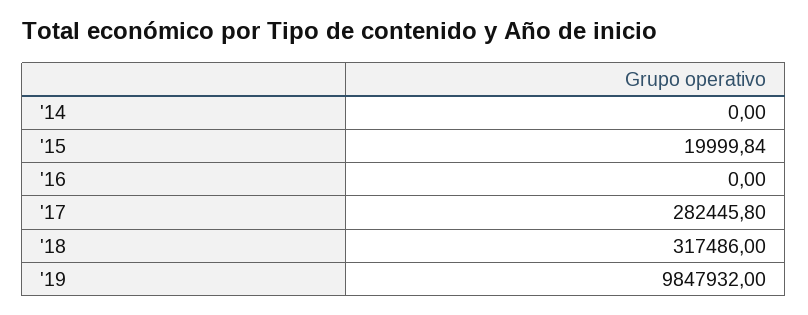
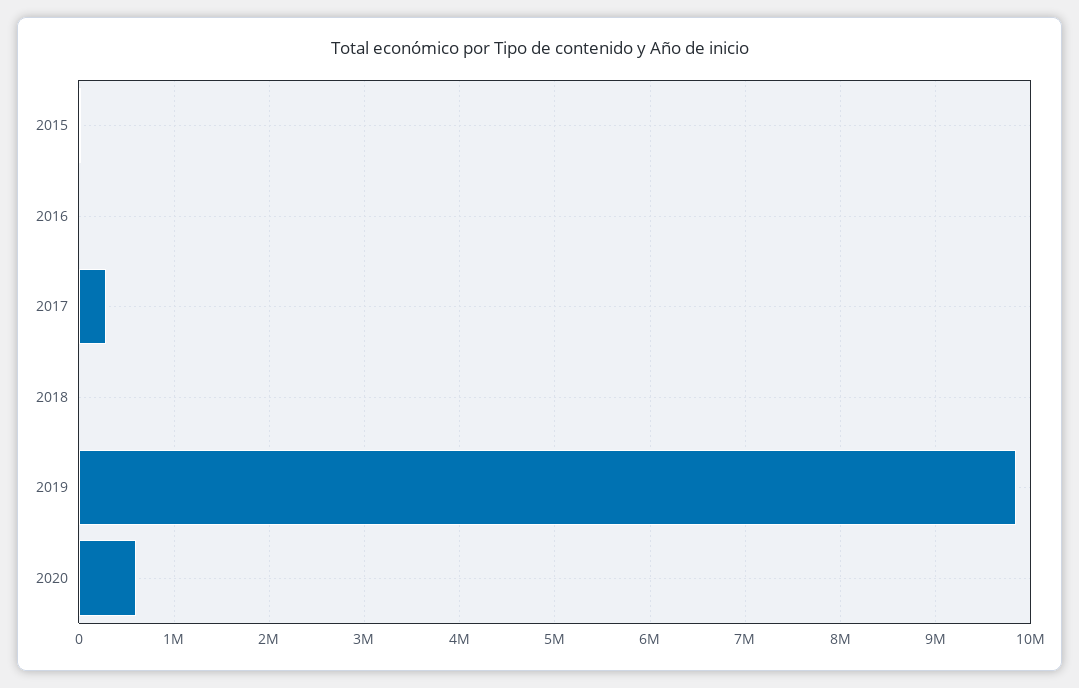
'14: 0 -> none
'18: 317486 -> 0
2020: none -> 600000

